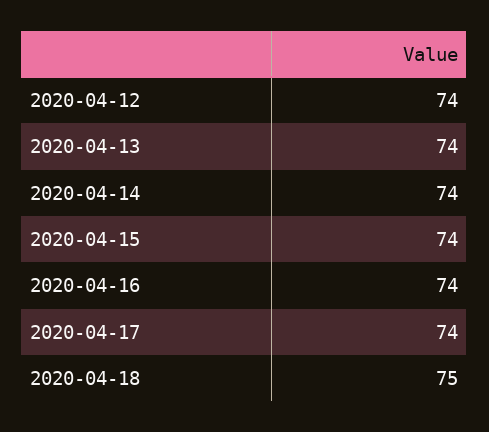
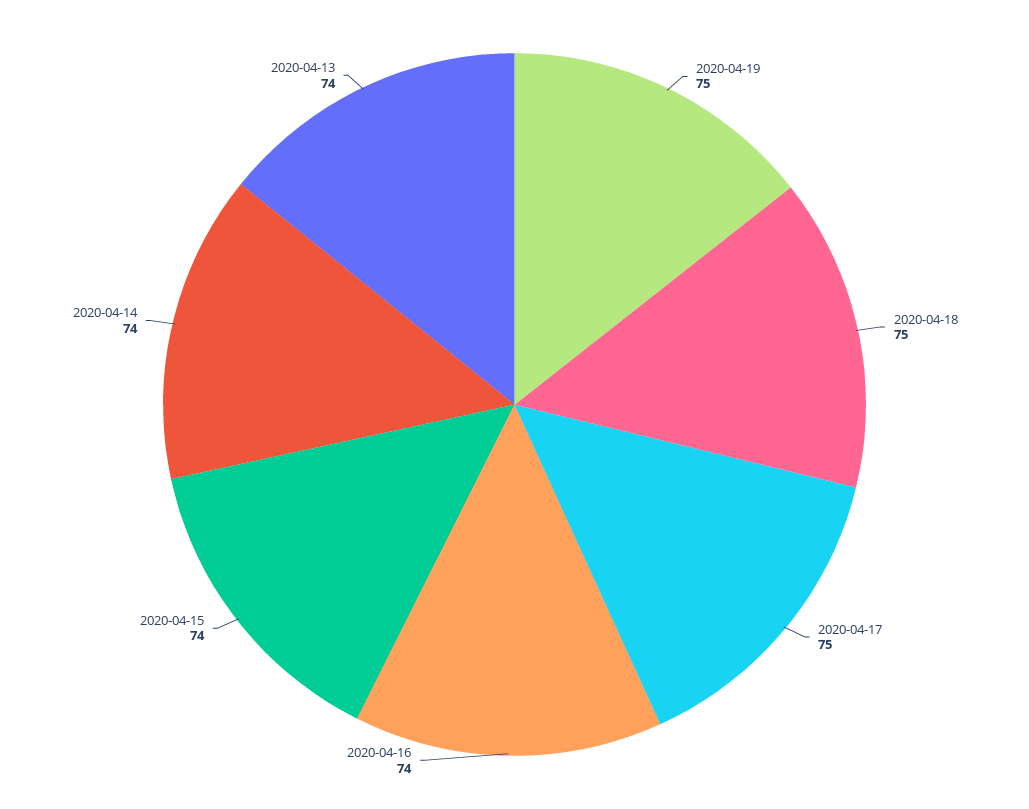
2020-04-12: 74 -> none
2020-04-17: 74 -> 75
2020-04-19: none -> 75

